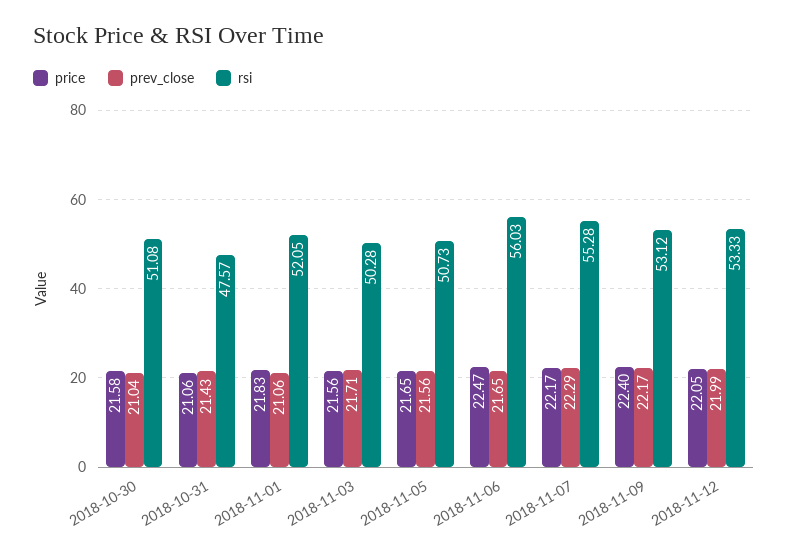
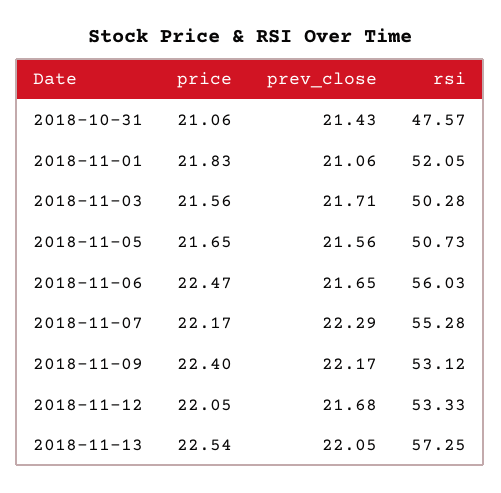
price, 2018-10-30: 21.58 -> none
prev_close, 2018-10-30: 21.04 -> none
rsi, 2018-10-30: 51.08 -> none
prev_close, 2018-11-12: 21.99 -> 21.68
price, 2018-11-13: none -> 22.54
prev_close, 2018-11-13: none -> 22.05
rsi, 2018-11-13: none -> 57.25

